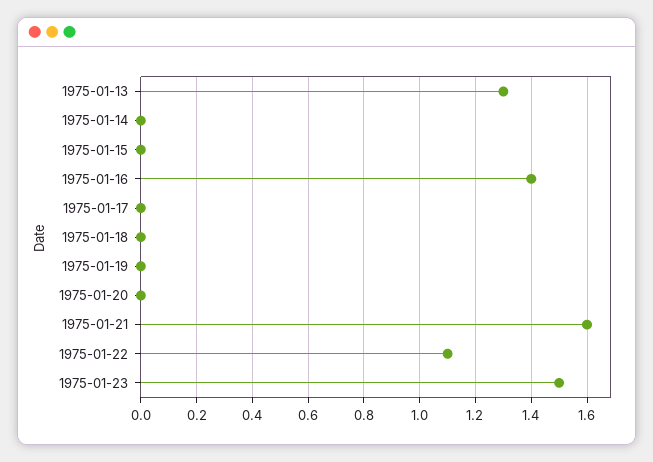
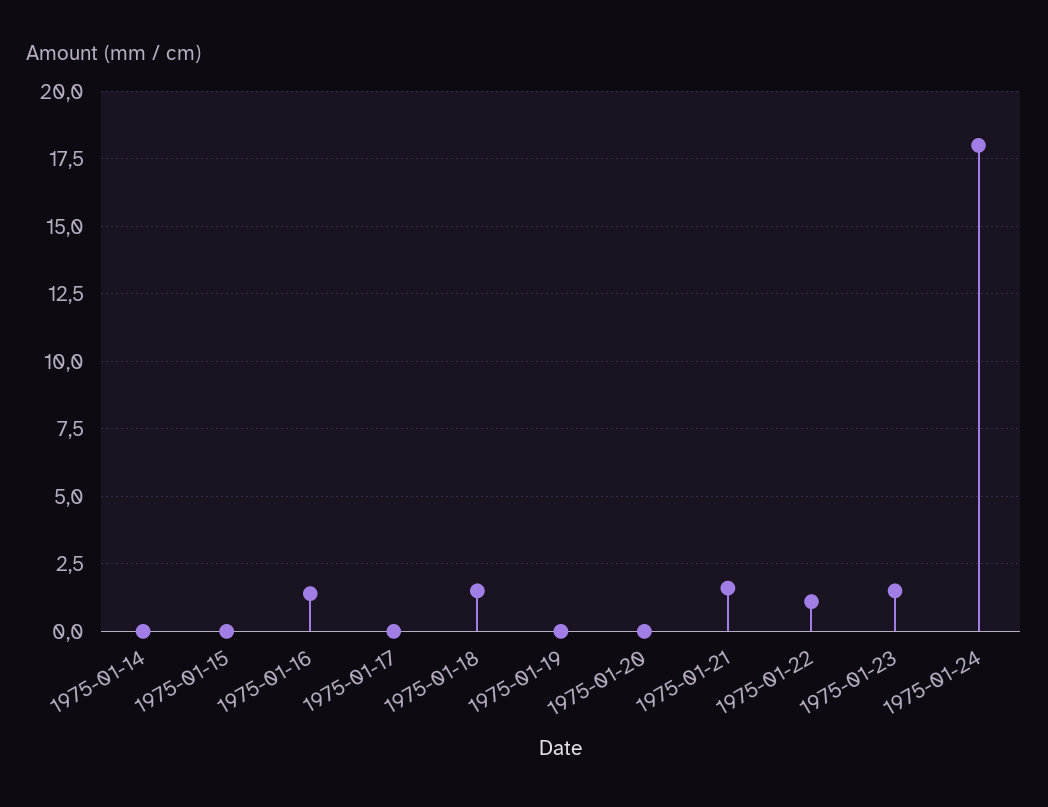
1975-01-13: 1.3 -> none
1975-01-18: 0 -> 1.5
1975-01-24: none -> 18

